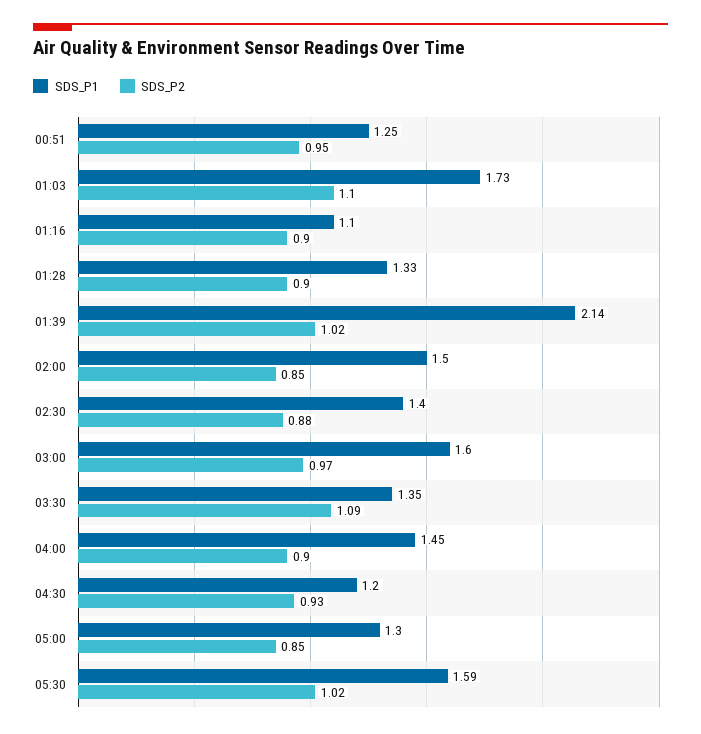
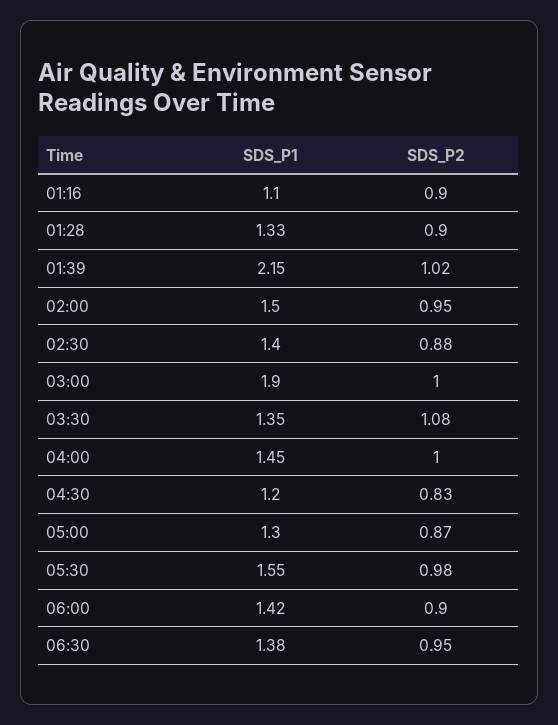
SDS_P1, 00:51: 1.25 -> none
SDS_P2, 00:51: 0.95 -> none
SDS_P1, 01:03: 1.73 -> none
SDS_P2, 01:03: 1.1 -> none
SDS_P1, 01:39: 2.14 -> 2.15
SDS_P2, 02:00: 0.85 -> 0.95
SDS_P1, 03:00: 1.6 -> 1.9
SDS_P2, 03:00: 0.97 -> 1
SDS_P2, 03:30: 1.09 -> 1.08
SDS_P2, 04:00: 0.9 -> 1
SDS_P2, 04:30: 0.93 -> 0.83
SDS_P2, 05:00: 0.85 -> 0.87
SDS_P1, 05:30: 1.59 -> 1.55
SDS_P2, 05:30: 1.02 -> 0.98
SDS_P1, 06:00: none -> 1.42
SDS_P2, 06:00: none -> 0.9
SDS_P1, 06:30: none -> 1.38
SDS_P2, 06:30: none -> 0.95

